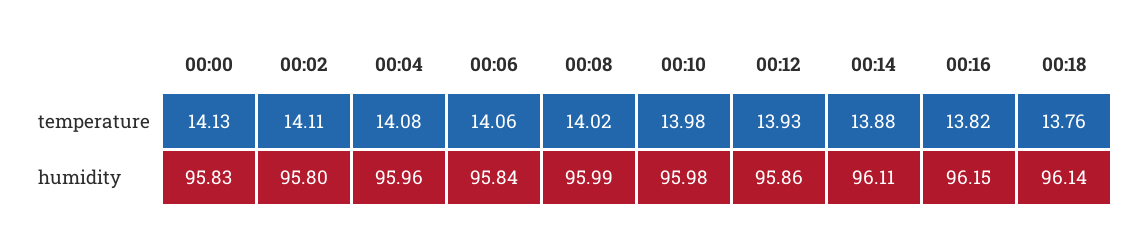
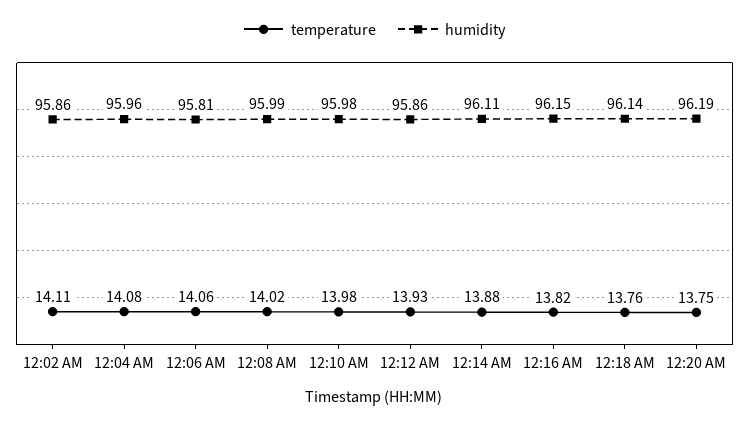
temperature, 00:00: 14.13 -> none
humidity, 00:00: 95.83 -> none
humidity, 00:02: 95.8 -> 95.86
humidity, 00:06: 95.84 -> 95.81
temperature, 12:20 AM: none -> 13.75
humidity, 12:20 AM: none -> 96.19

